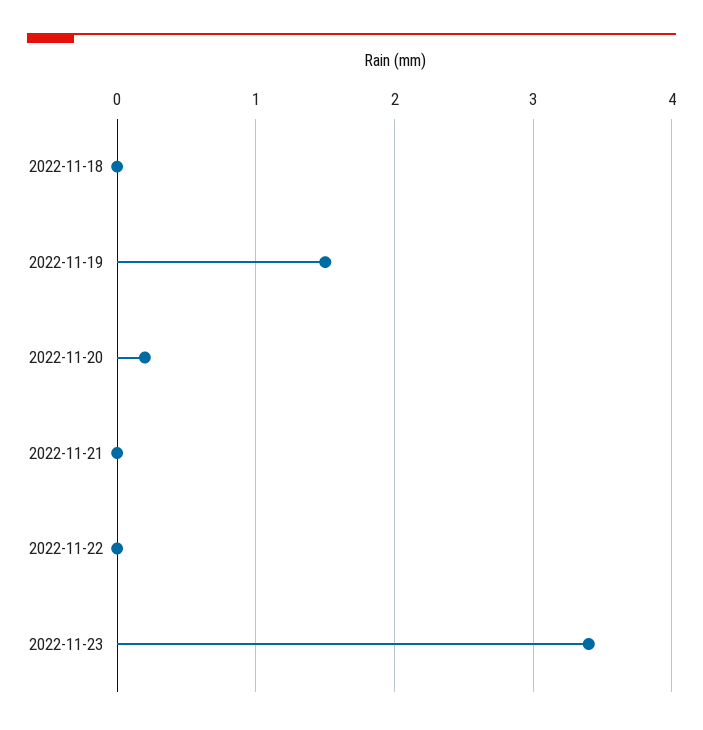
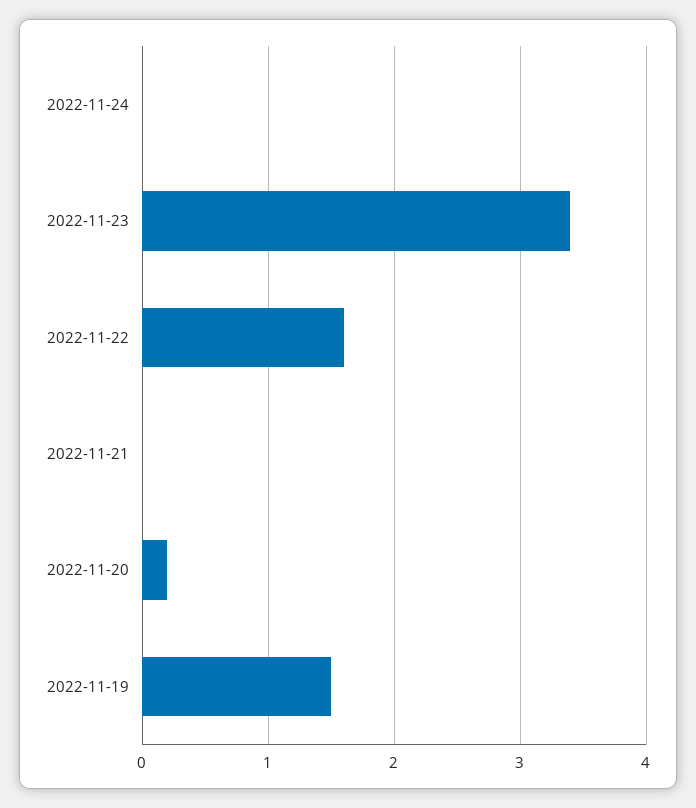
2022-11-18: 0 -> none
2022-11-22: 0 -> 1.6
2022-11-24: none -> 0

